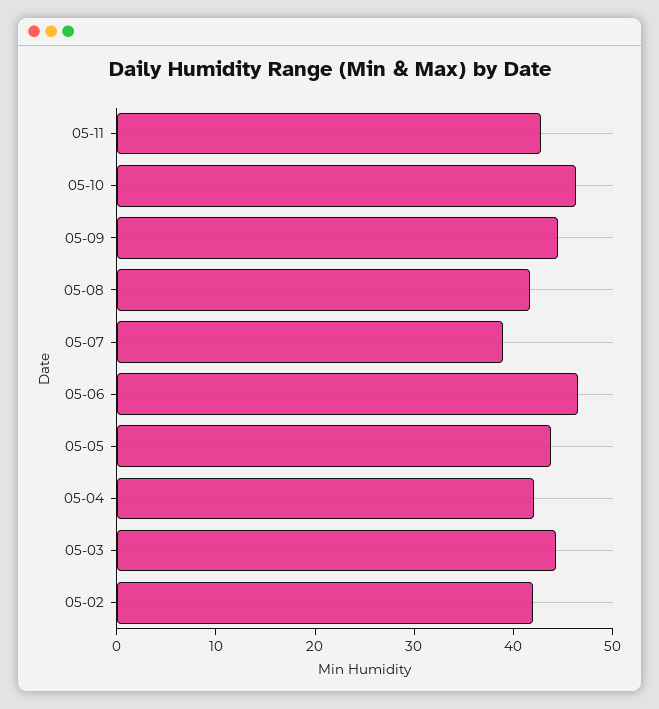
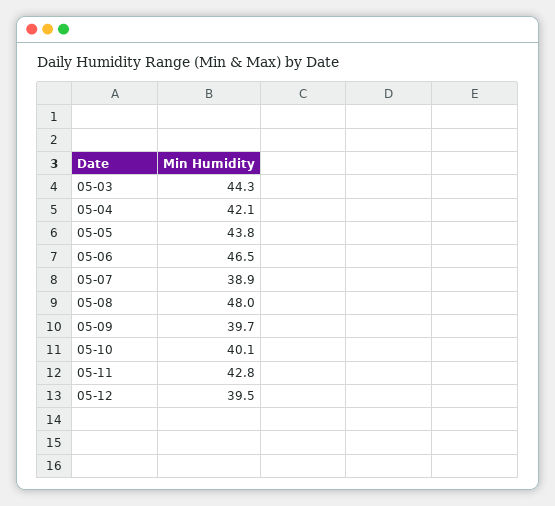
05-10: 46 -> 40.1
05-09: 44 -> 39.7
05-08: 42 -> 48
05-02: 42 -> none
05-12: none -> 39.5

